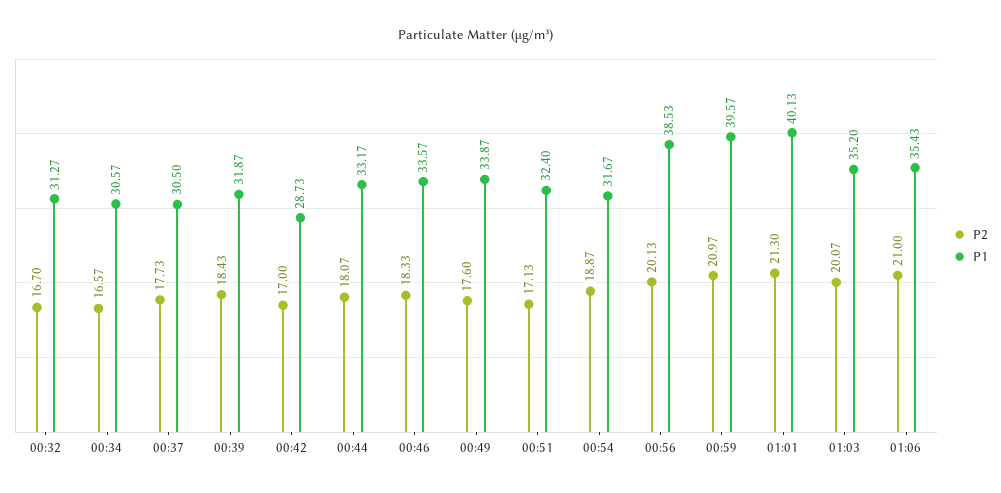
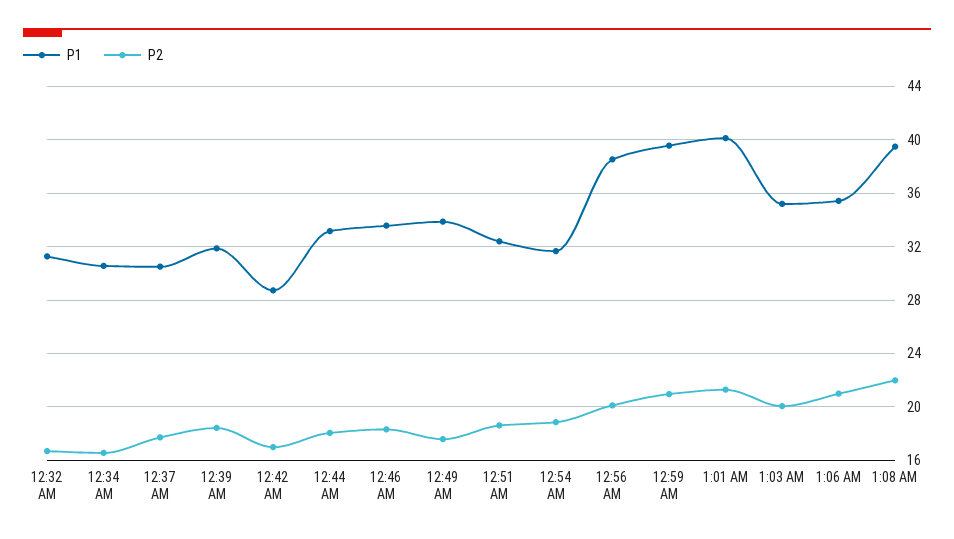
P2, 00:51: 17.13 -> 18.5
P1, 1:08 AM: none -> 39.5
P2, 1:08 AM: none -> 22

